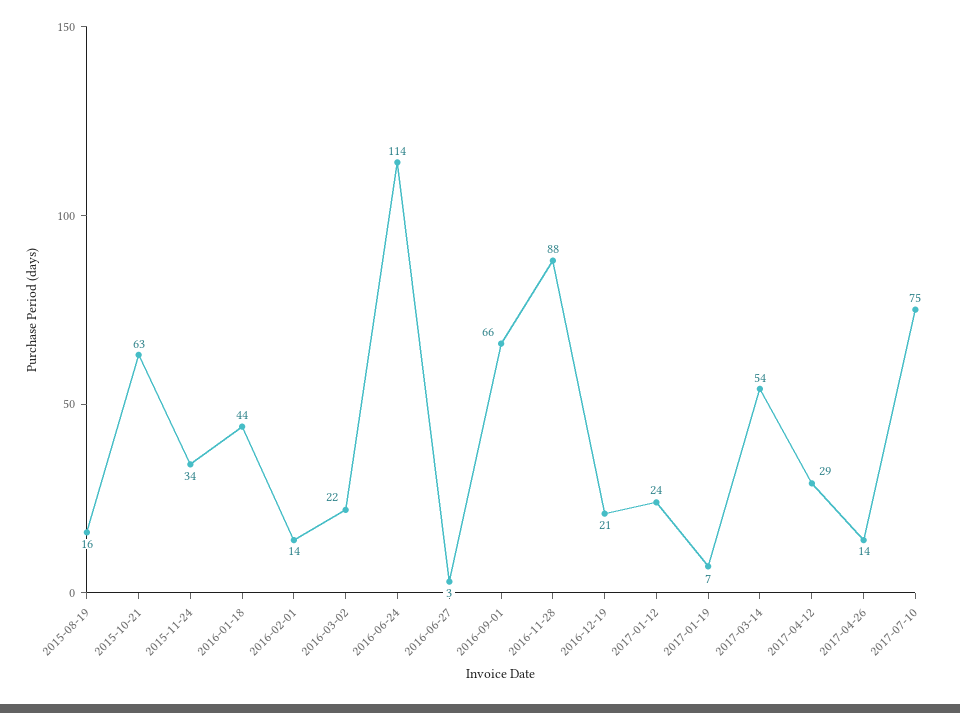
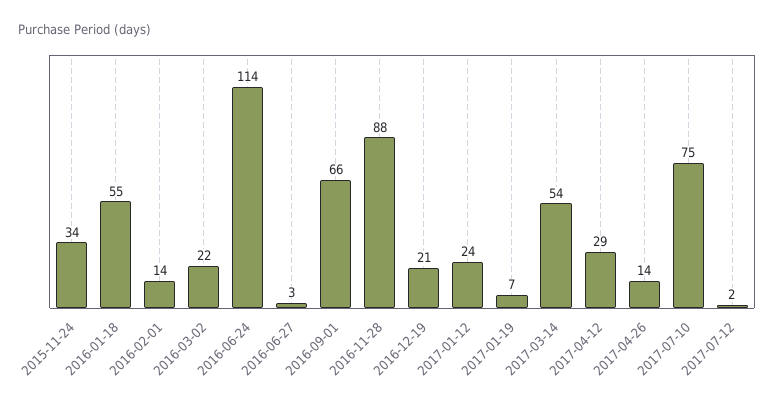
2015-08-19: 16 -> none
2015-10-21: 63 -> none
2016-01-18: 44 -> 55
2017-07-12: none -> 2

